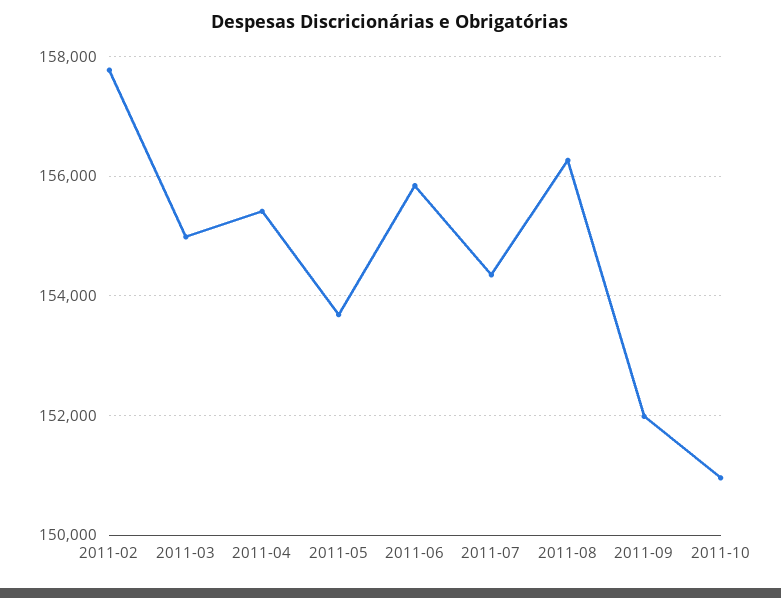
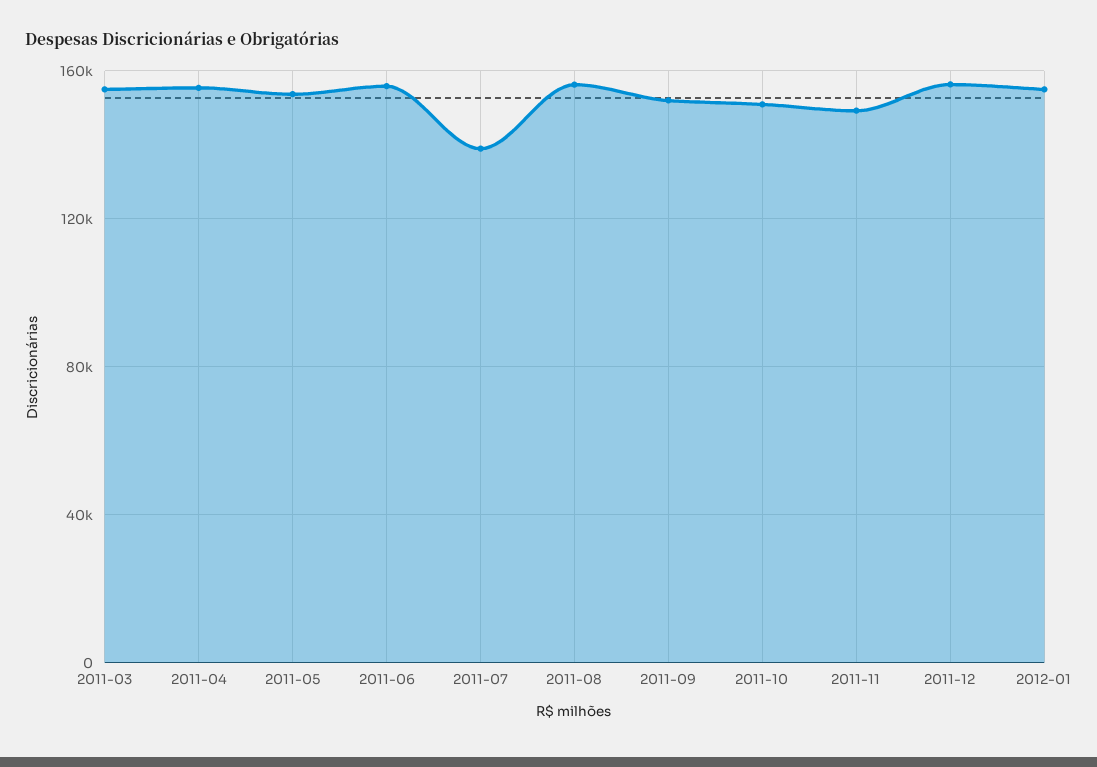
2011-02: 157800 -> none
2011-07: 154400 -> 140000
2011-11: none -> 150000
2011-12: none -> 155000
2012-01: none -> 155000

